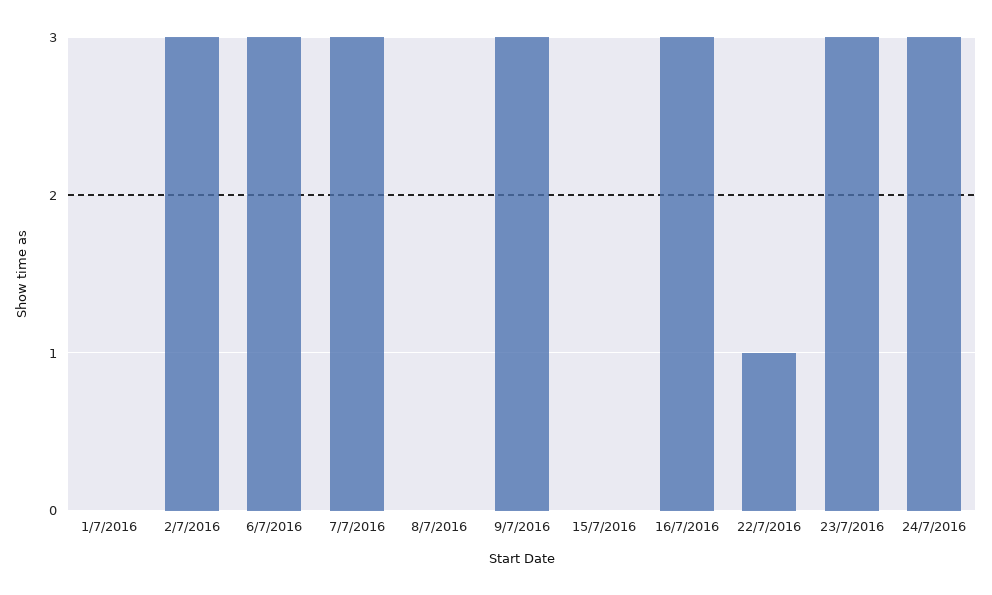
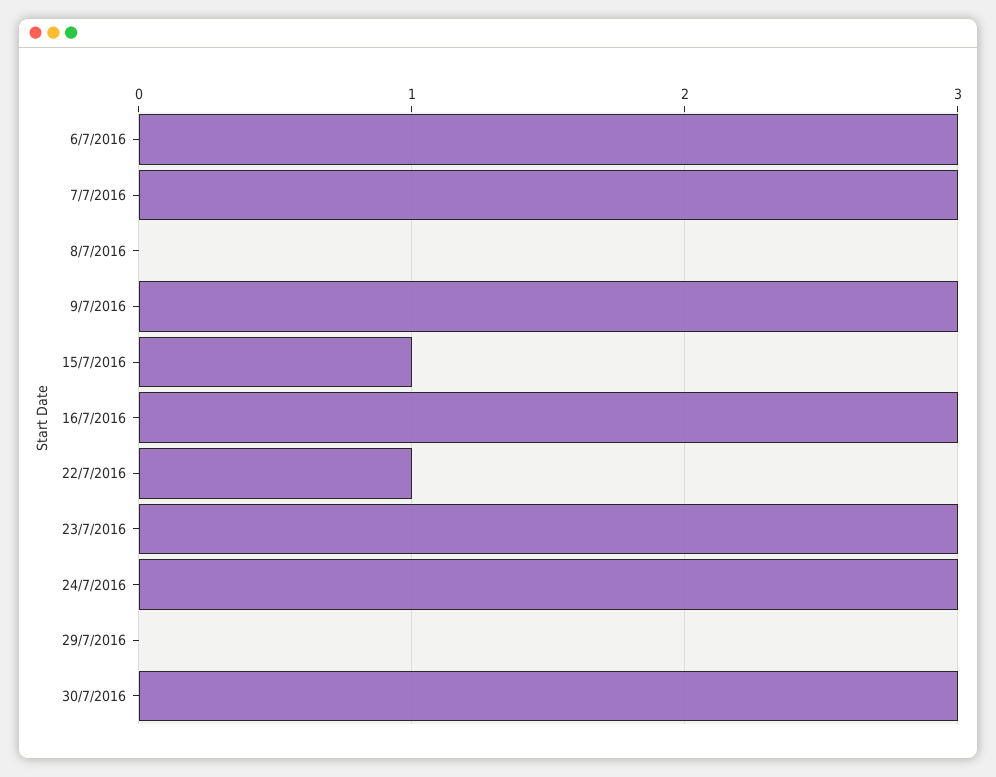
1/7/2016: 0 -> none
2/7/2016: 3 -> none
15/7/2016: 0 -> 1
29/7/2016: none -> 0
30/7/2016: none -> 3

